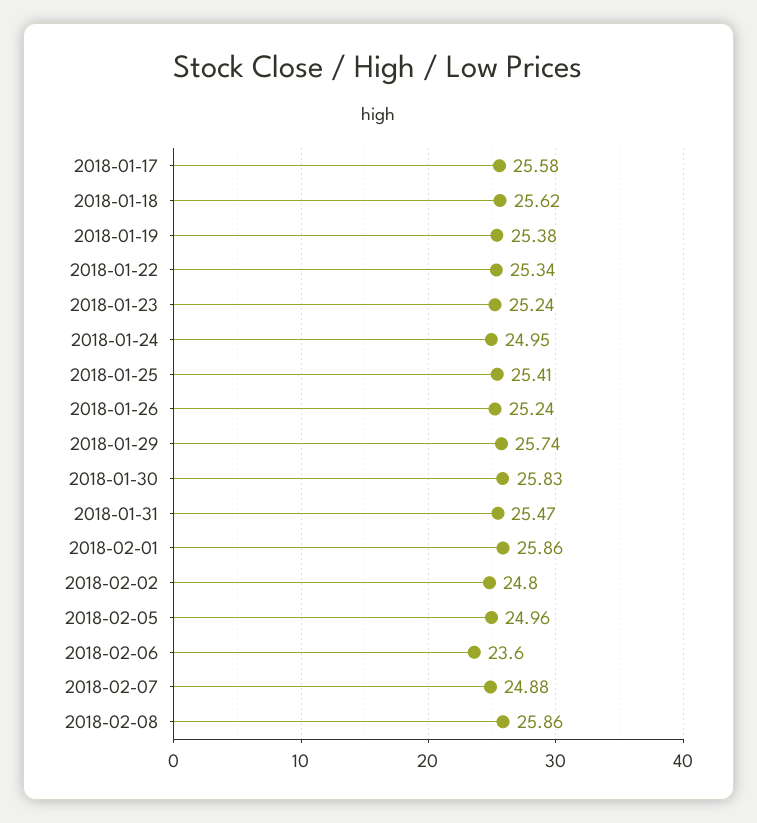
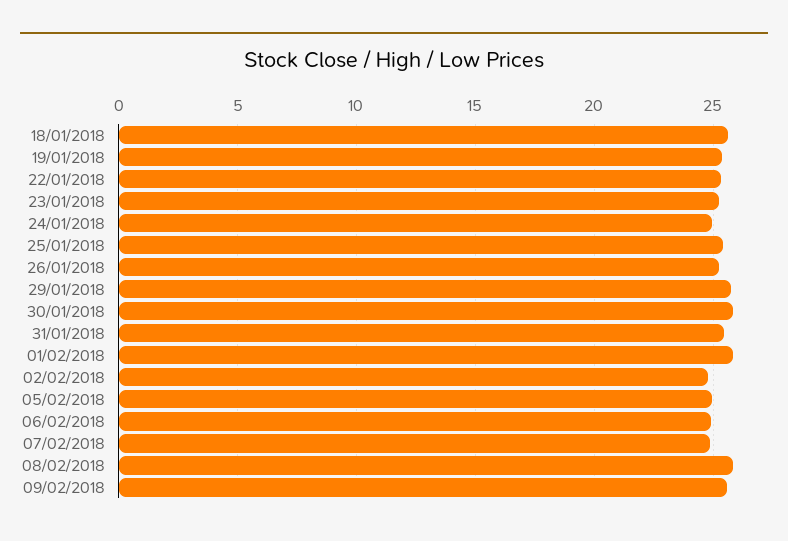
2018-01-17: 25.58 -> none
2018-02-06: 23.6 -> 25
09/02/2018: none -> 25.5

